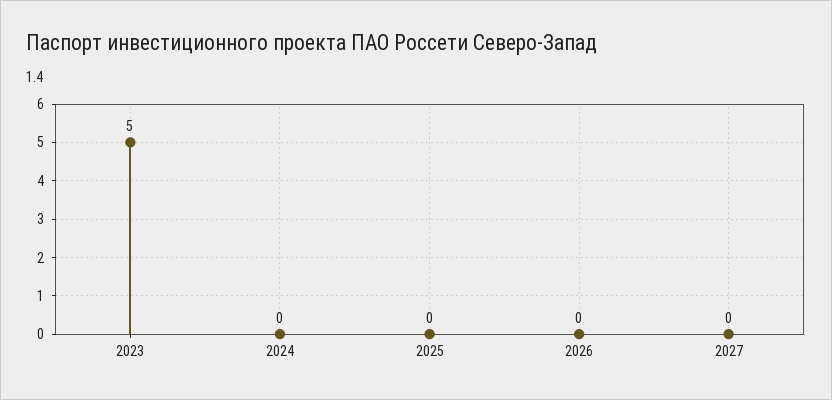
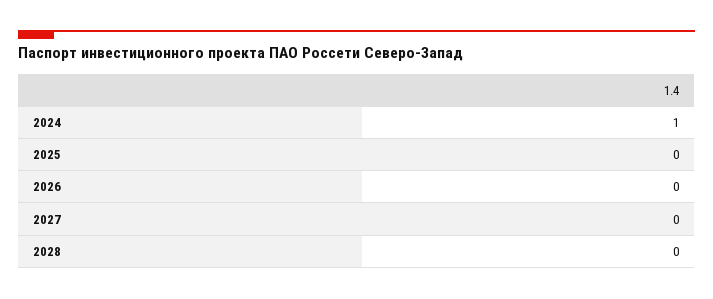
2023: 5 -> none
2024: 0 -> 1
2028: none -> 0

